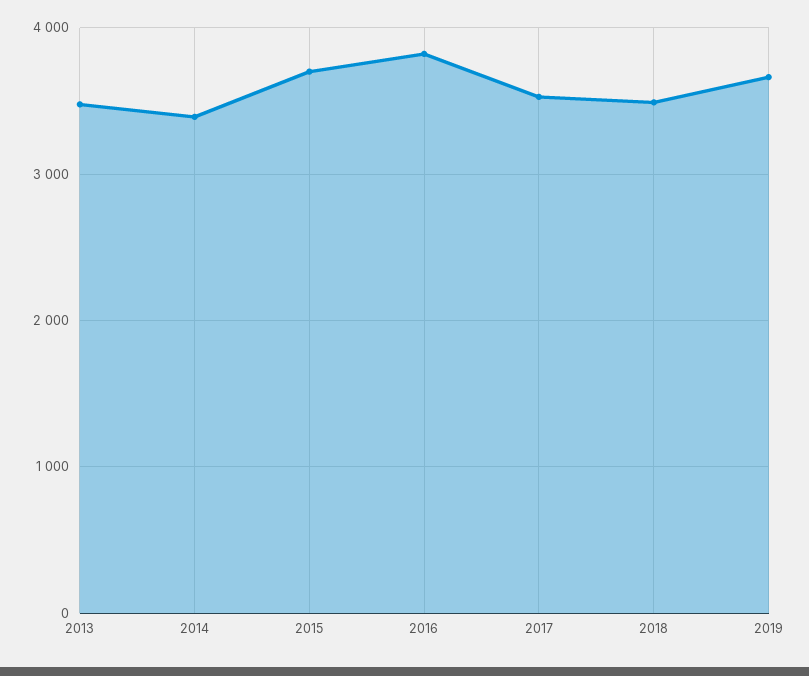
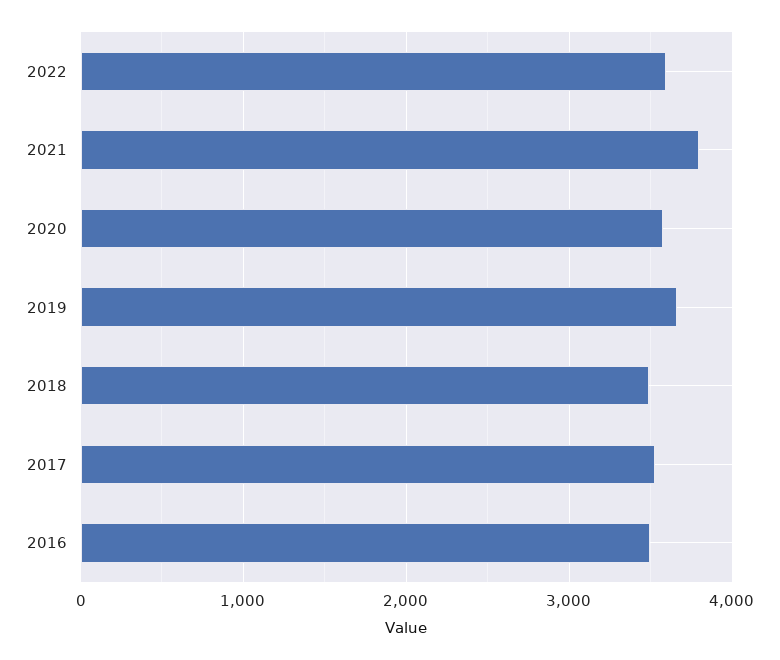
2013: 3500 -> none
2014: 3400 -> none
2015: 3700 -> none
2016: 3800 -> 3500
2022: none -> 3600
2021: none -> 3800
2020: none -> 3600

